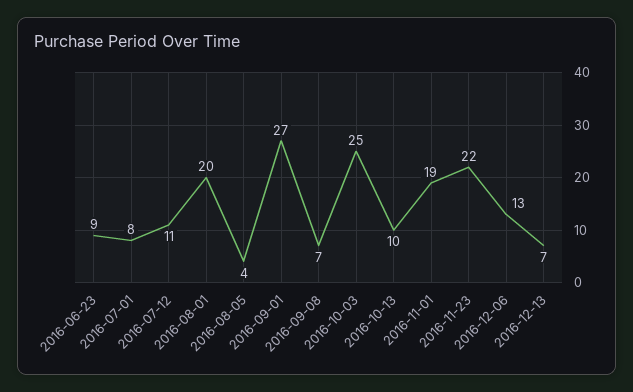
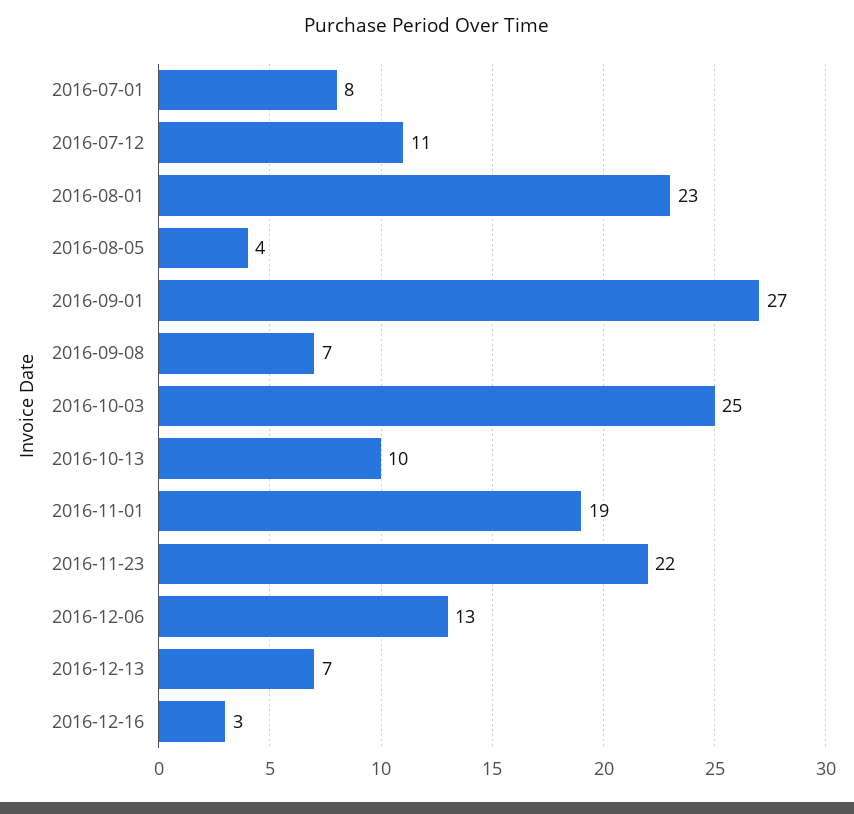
2016-06-23: 9 -> none
2016-08-01: 20 -> 23
2016-12-16: none -> 3

